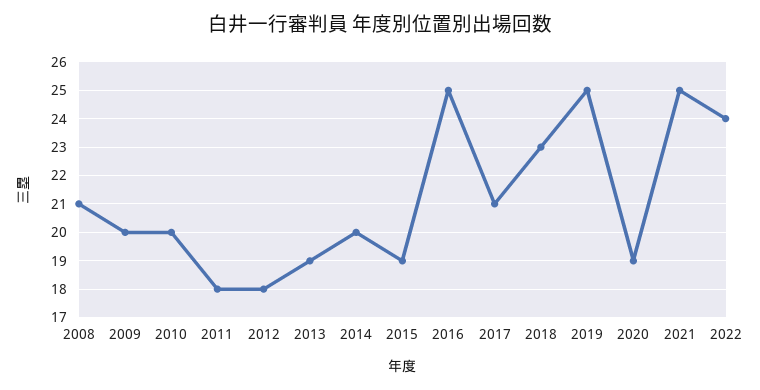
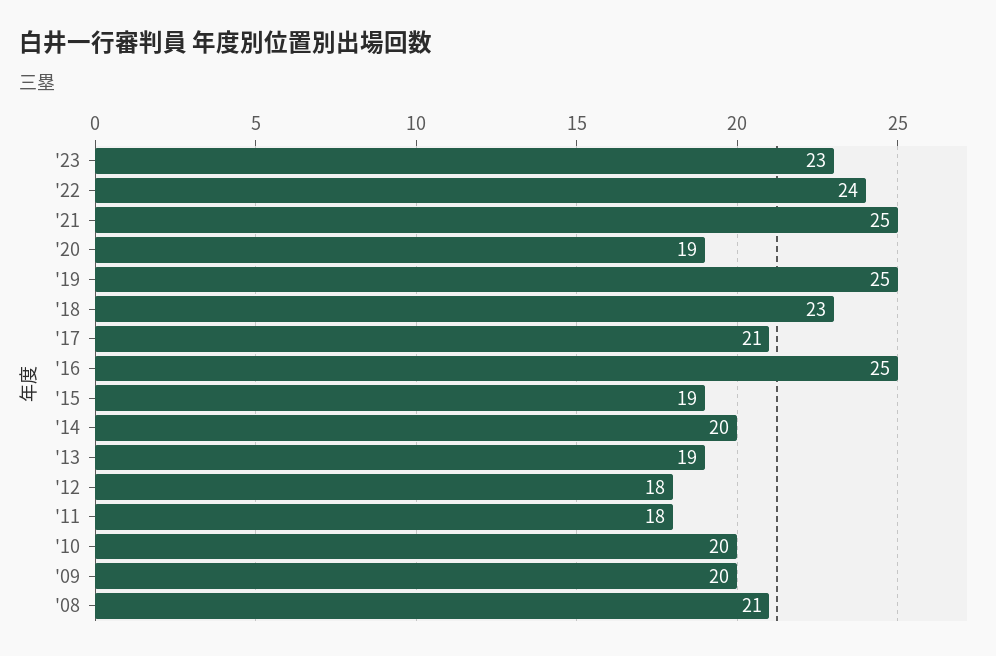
'23: none -> 23

